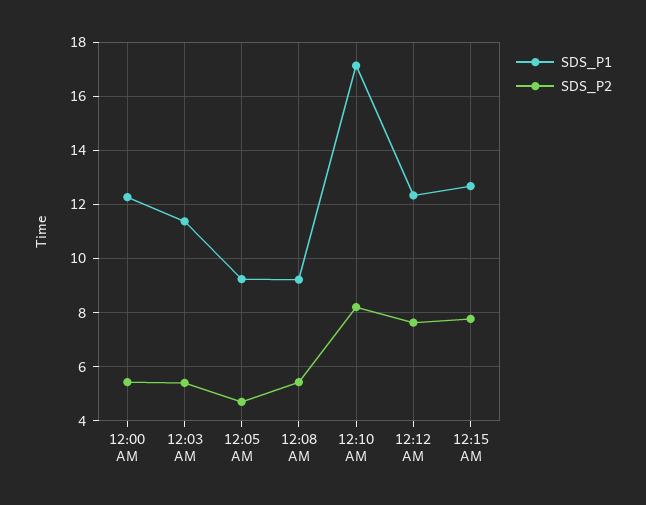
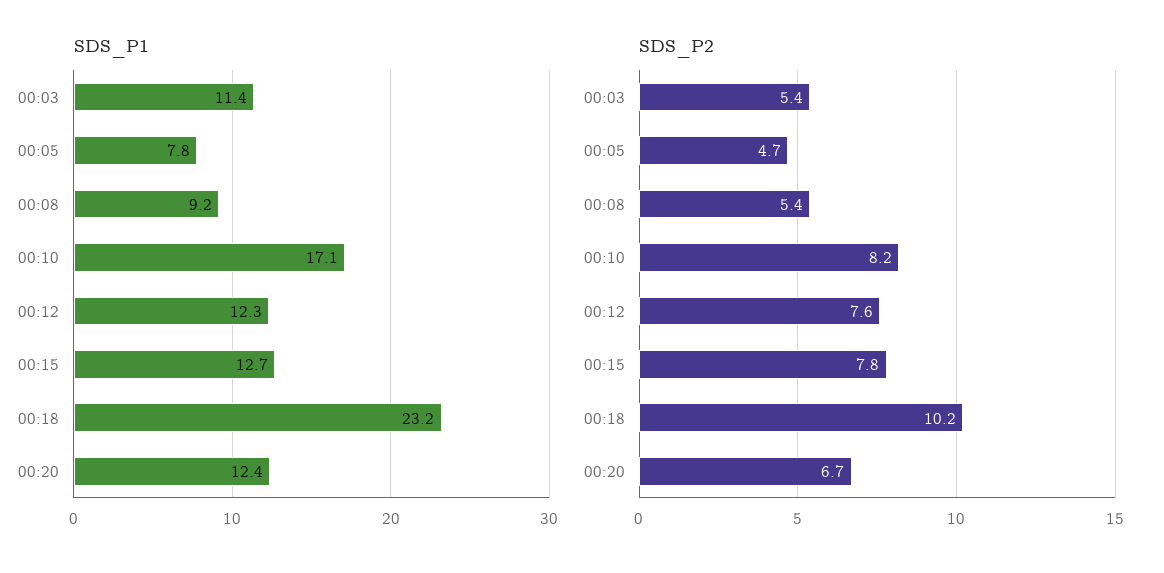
SDS_P1, 12:00 AM: 12.25 -> none
SDS_P2, 12:00 AM: 5.5 -> none
SDS_P1, 12:05 AM: 9.25 -> 7.8
SDS_P1, 00:18: none -> 23.2
SDS_P1, 00:20: none -> 12.4
SDS_P2, 00:18: none -> 10.2
SDS_P2, 00:20: none -> 6.7

